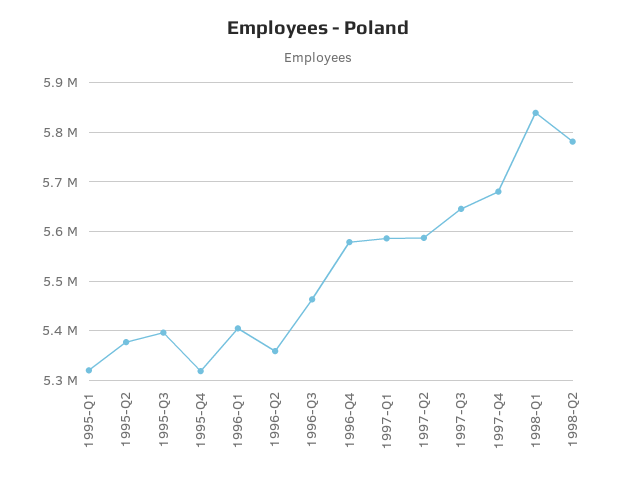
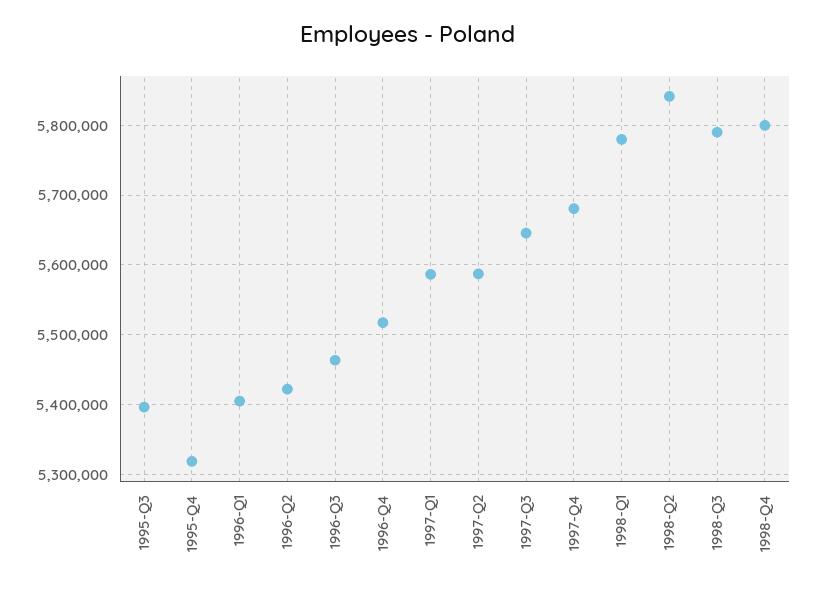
1995-Q1: 5320000 -> none
1995-Q2: 5380000 -> none
1996-Q2: 5360000 -> 5420000
1996-Q4: 5580000 -> 5520000
1998-Q1: 5840000 -> 5780000
1998-Q2: 5780000 -> 5840000
1998-Q3: none -> 5790000
1998-Q4: none -> 5800000

